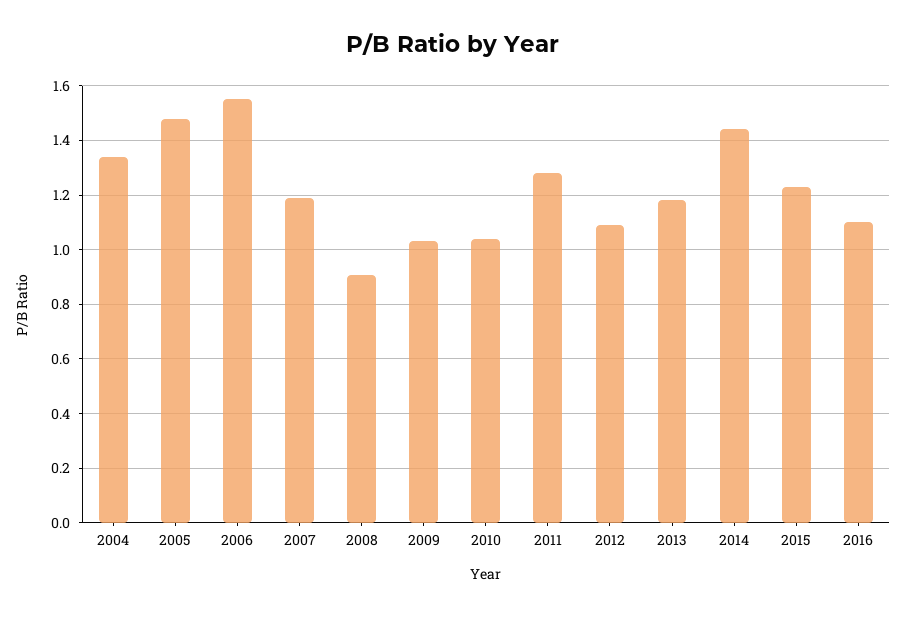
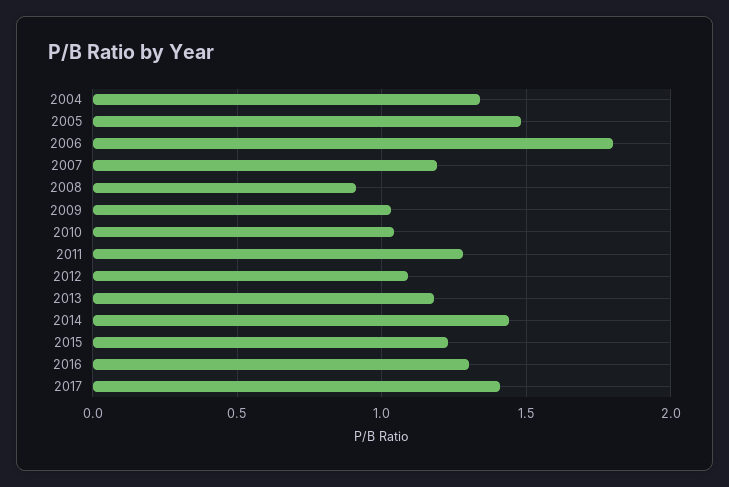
2006: 1.55 -> 1.8
2016: 1.1 -> 1.3
2017: none -> 1.4

